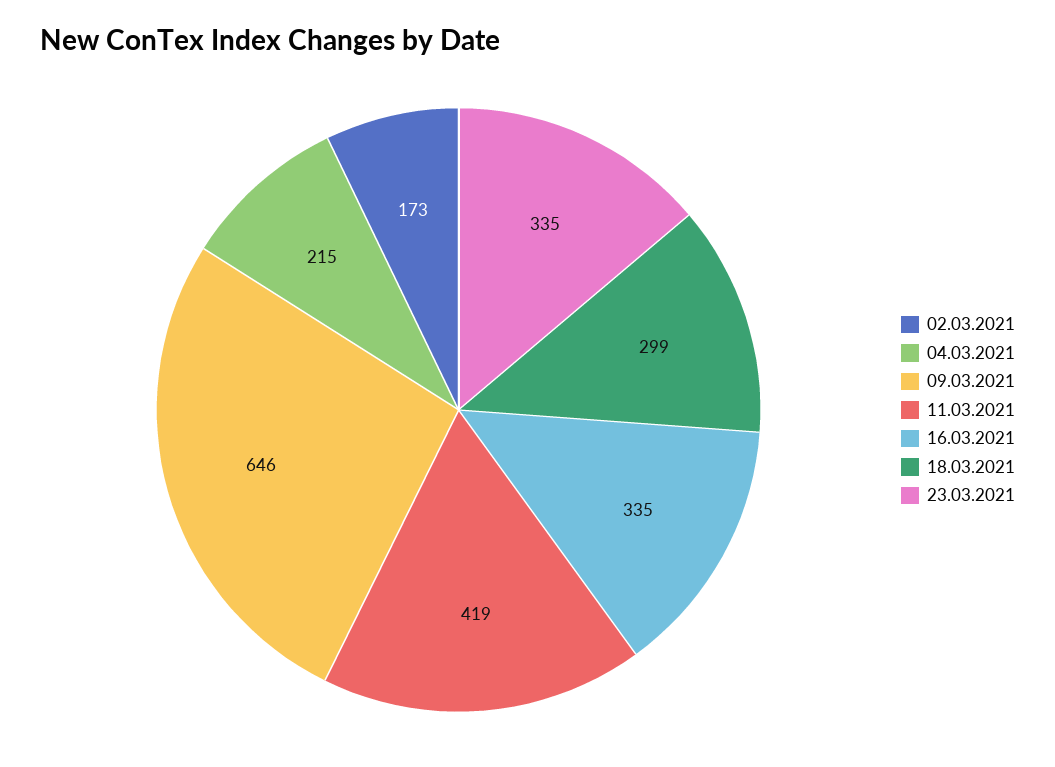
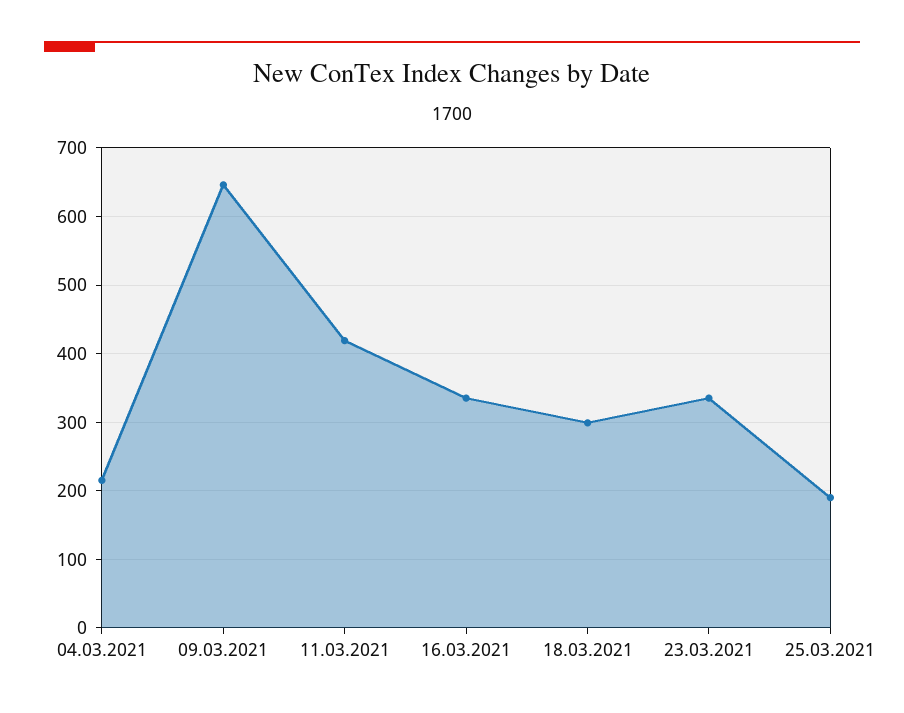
02.03.2021: 173 -> none
25.03.2021: none -> 190

